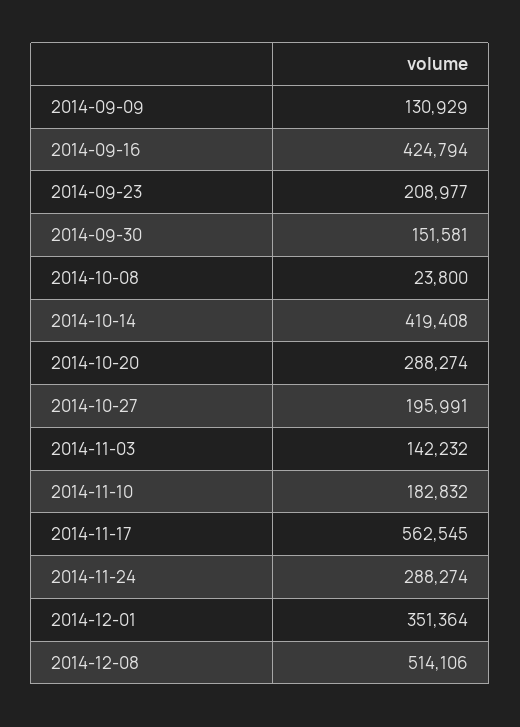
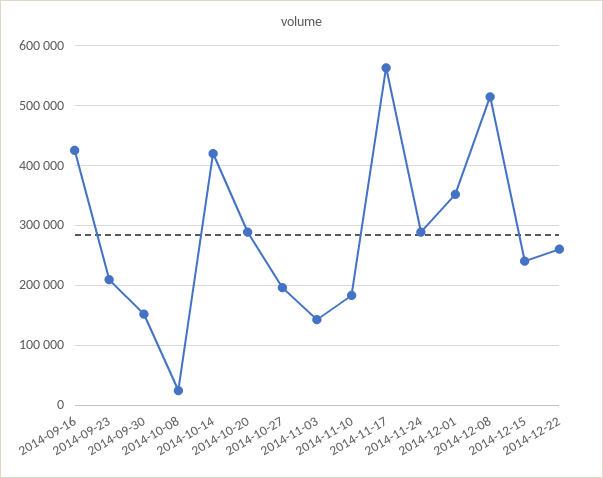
2014-09-09: 130929 -> none
2014-12-15: none -> 240000
2014-12-22: none -> 260000

